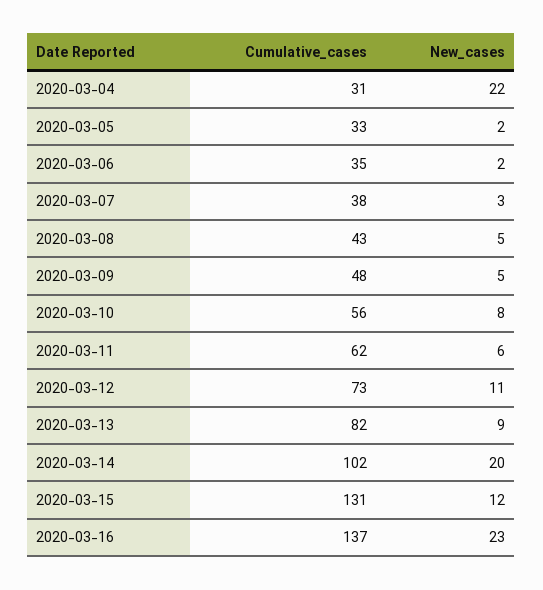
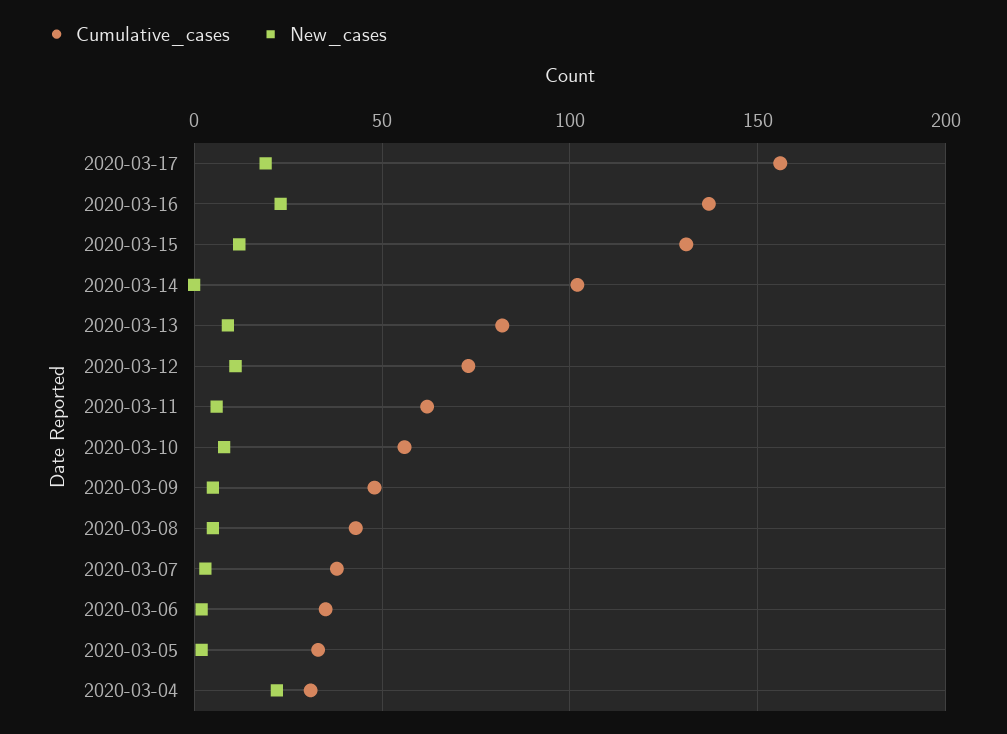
New_cases, 2020-03-14: 20 -> 0
Cumulative_cases, 2020-03-17: none -> 155
New_cases, 2020-03-17: none -> 20

